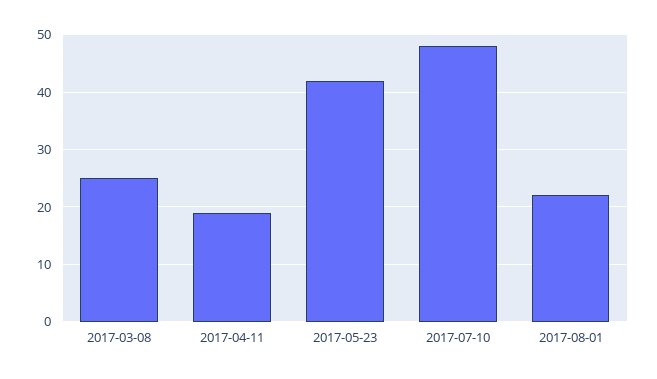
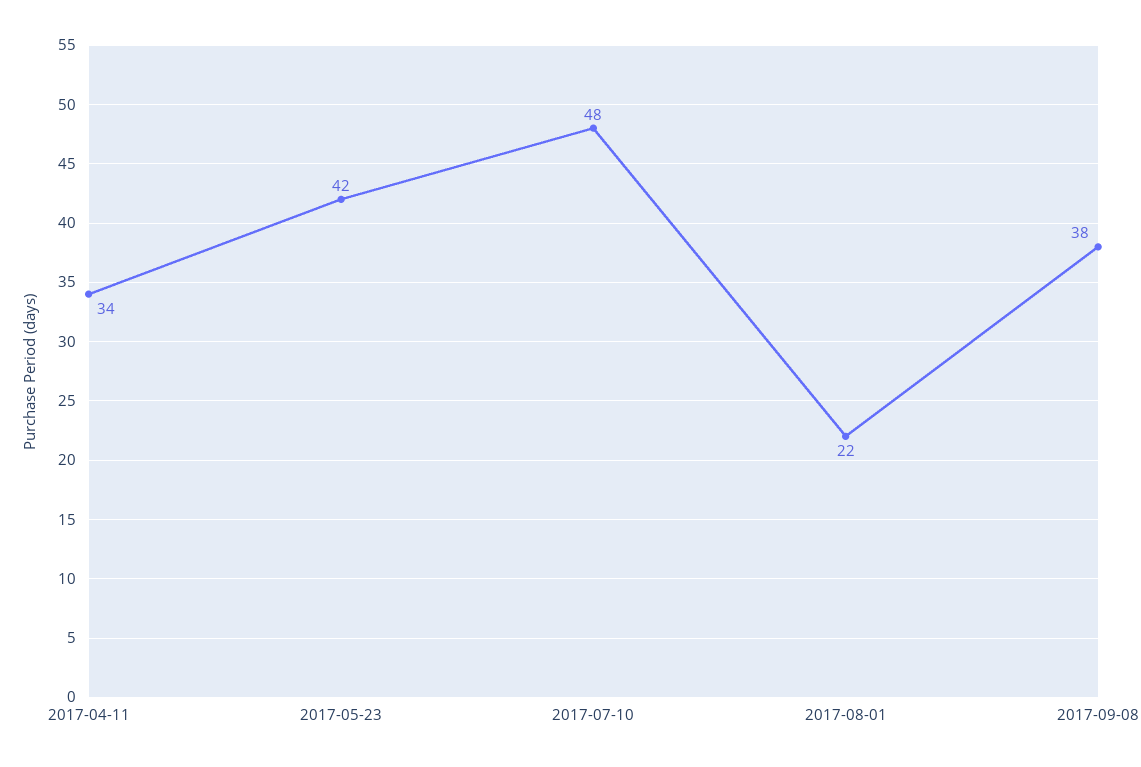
2017-03-08: 25 -> none
2017-04-11: 20 -> 34
2017-09-08: none -> 38

